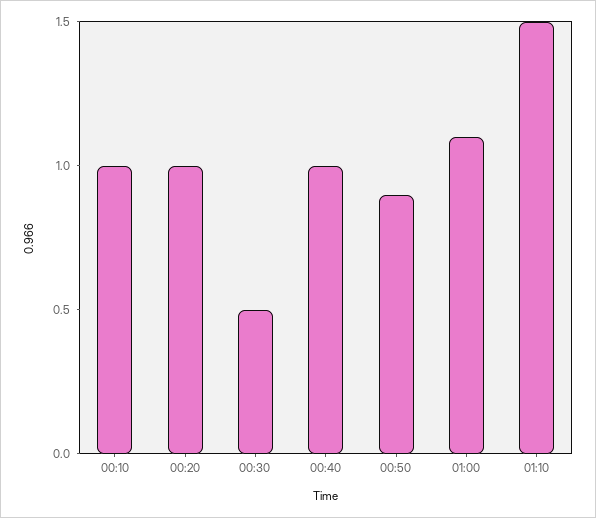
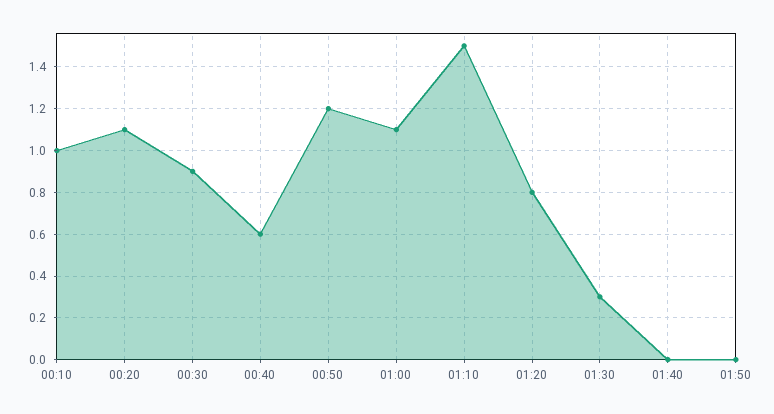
00:20: 1 -> 1.1
00:30: 0.5 -> 0.9
00:40: 1 -> 0.6
00:50: 0.9 -> 1.2
01:20: none -> 0.8
01:30: none -> 0.3
01:40: none -> 0
01:50: none -> 0

